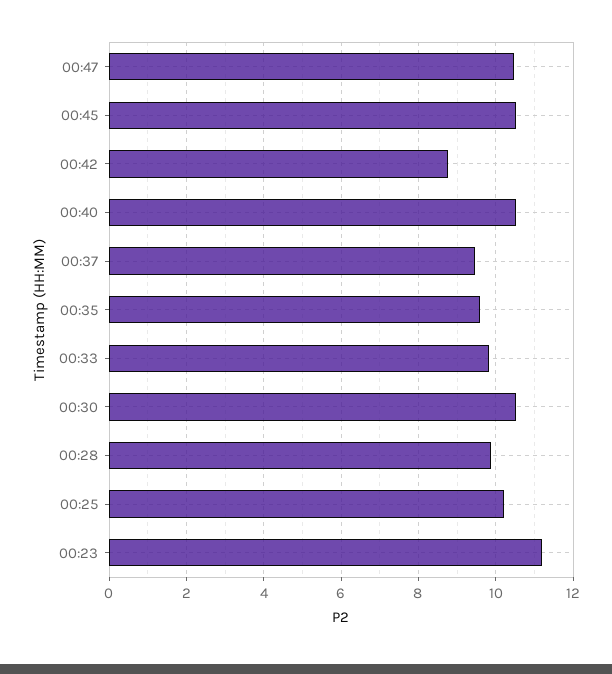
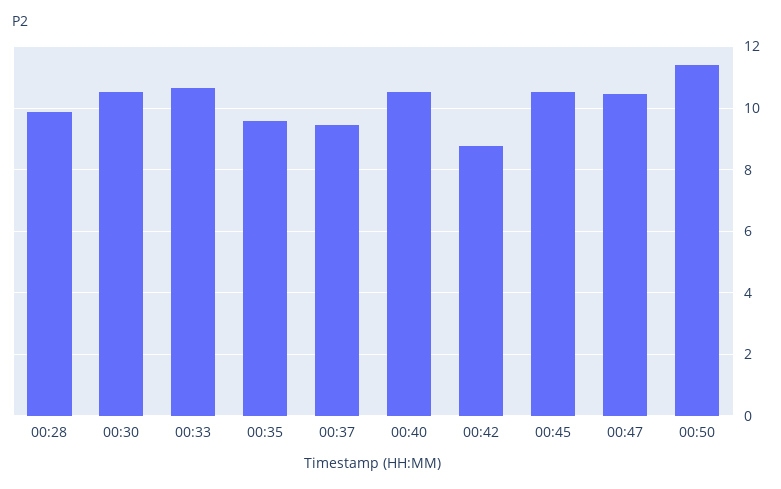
00:33: 9.8 -> 10.6
00:25: 10.2 -> none
00:23: 11.2 -> none
00:50: none -> 11.4

